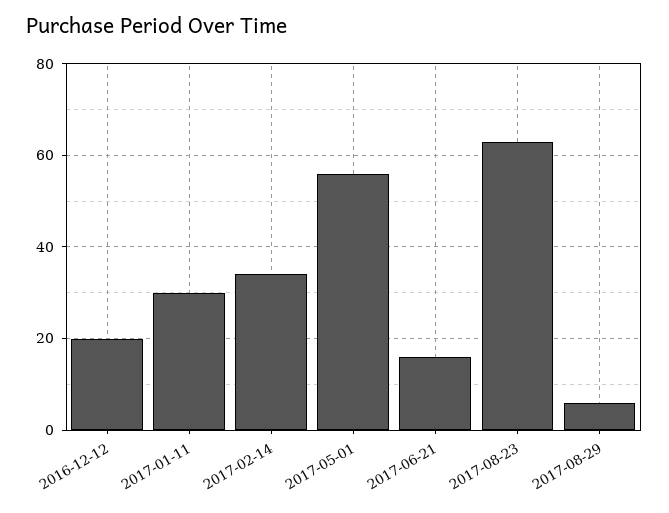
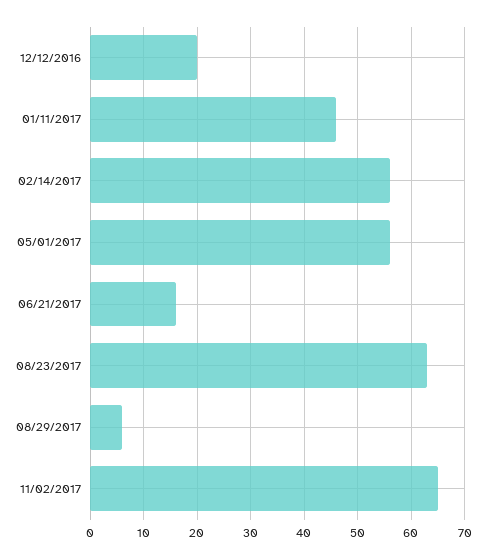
2017-01-11: 30 -> 45
2017-02-14: 35 -> 55
11/02/2017: none -> 65

